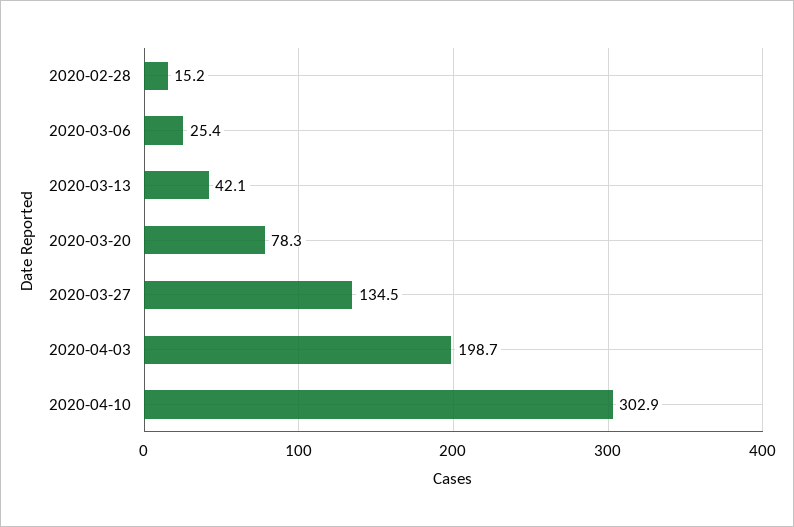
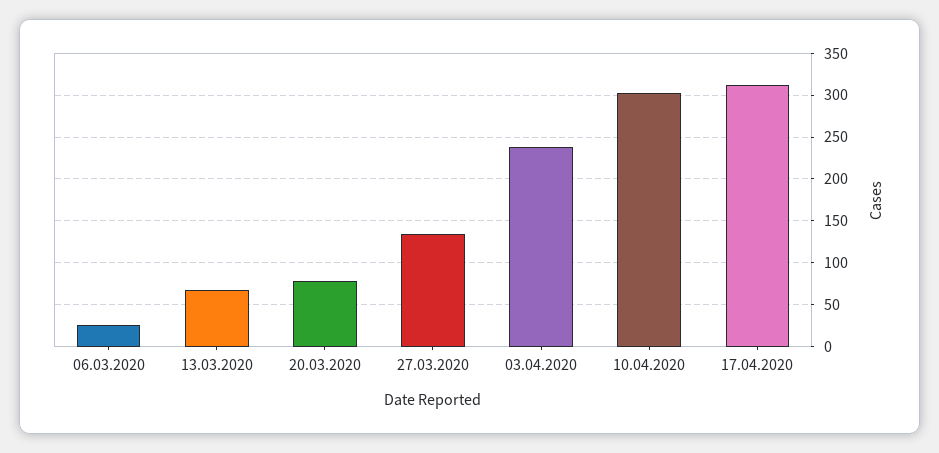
2020-02-28: 15.2 -> none
2020-03-13: 42.1 -> 70
2020-04-03: 198.7 -> 240
17.04.2020: none -> 310

